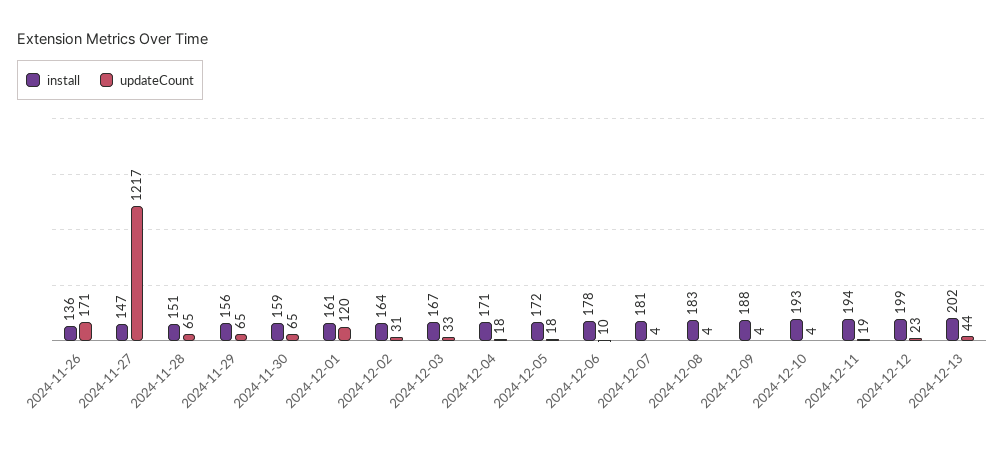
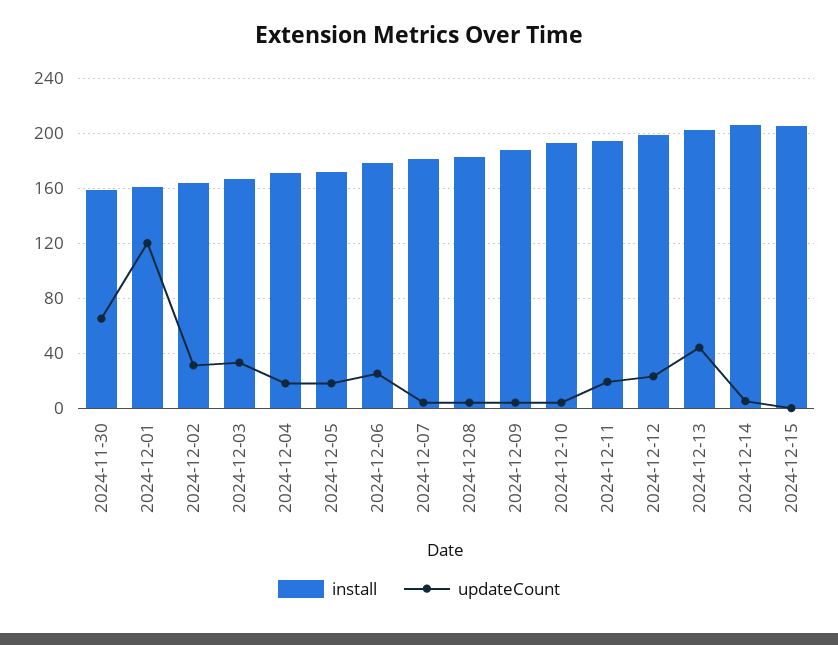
install, 2024-11-26: 136 -> none
updateCount, 2024-11-26: 171 -> none
install, 2024-11-27: 147 -> none
updateCount, 2024-11-27: 1217 -> none
install, 2024-11-28: 151 -> none
updateCount, 2024-11-28: 65 -> none
install, 2024-11-29: 156 -> none
updateCount, 2024-11-29: 65 -> none
updateCount, 2024-12-06: 10 -> 25
install, 2024-12-14: none -> 205
updateCount, 2024-12-14: none -> 5
install, 2024-12-15: none -> 205
updateCount, 2024-12-15: none -> 0

